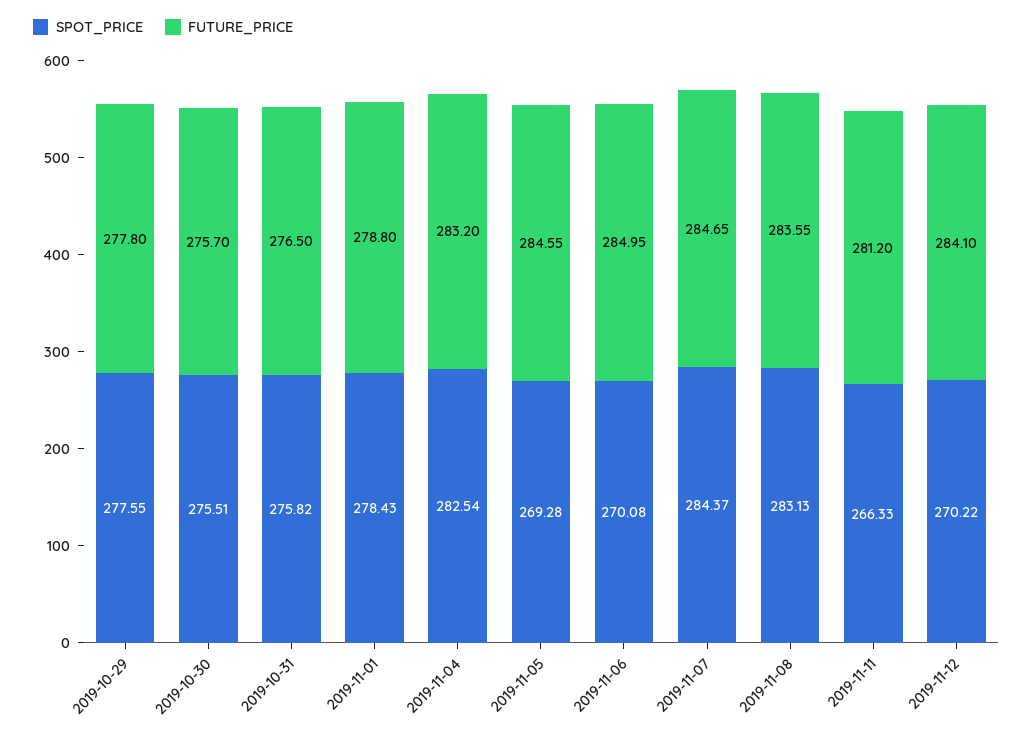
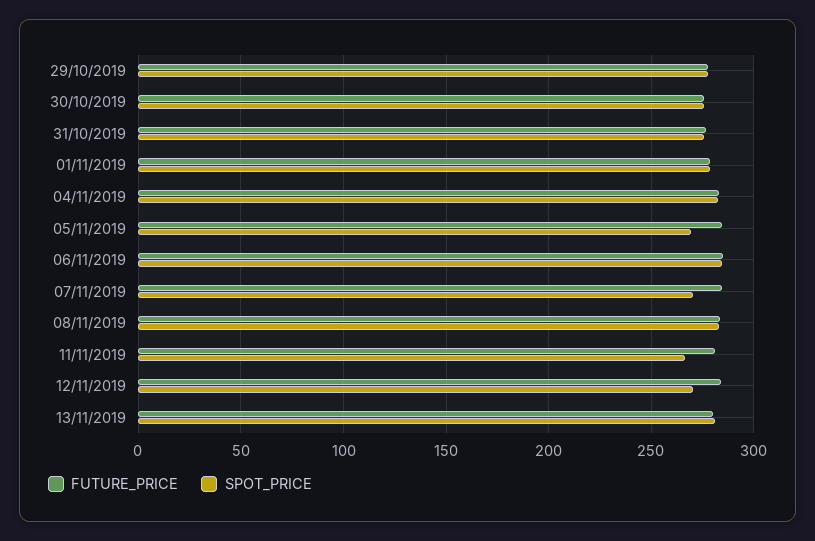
SPOT_PRICE, 2019-11-06: 270.08 -> 285
SPOT_PRICE, 2019-11-07: 284.37 -> 270
FUTURE_PRICE, 13/11/2019: none -> 280
SPOT_PRICE, 13/11/2019: none -> 280

